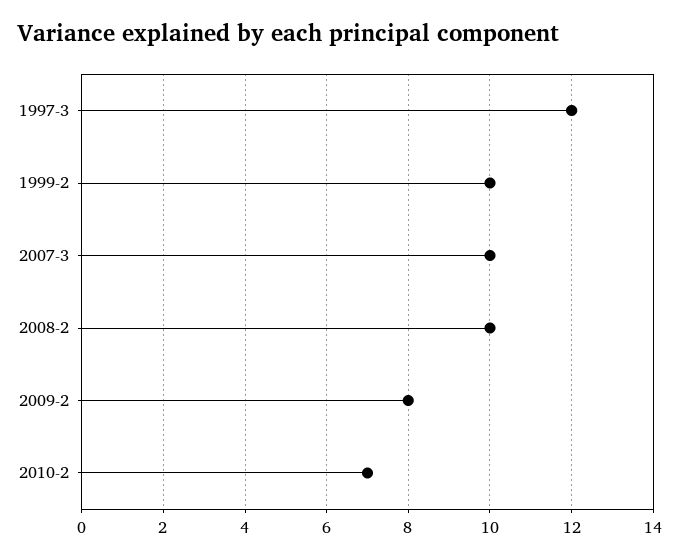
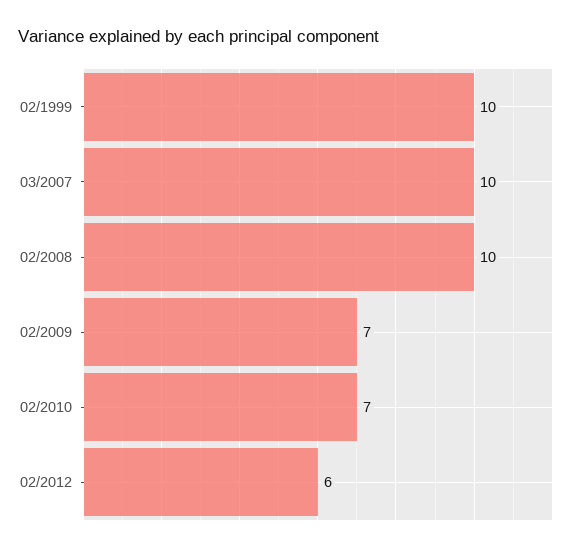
1997-3: 12 -> none
2009-2: 8 -> 7
02/2012: none -> 6

